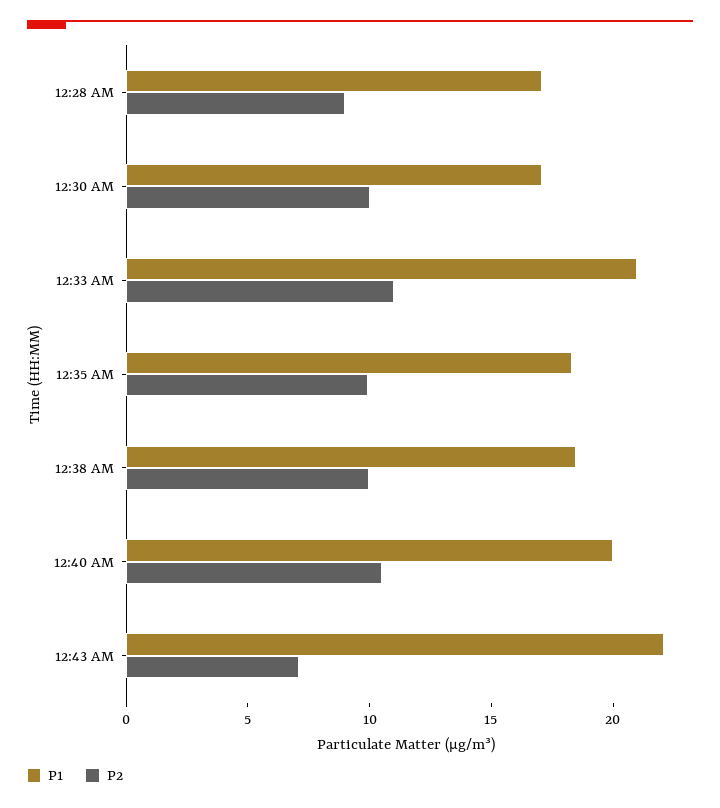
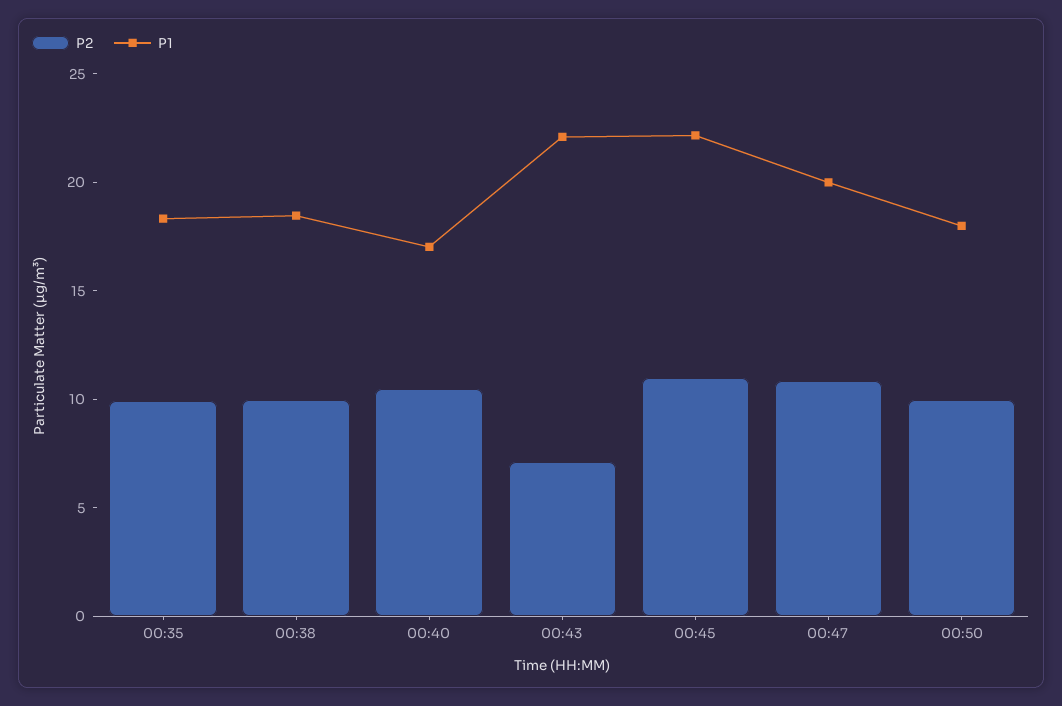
P1, 12:28 AM: 17 -> none
P2, 12:28 AM: 9 -> none
P1, 12:30 AM: 17 -> none
P2, 12:30 AM: 10 -> none
P1, 12:33 AM: 21 -> none
P2, 12:33 AM: 11 -> none
P1, 12:40 AM: 20 -> 17
P2, 00:45: none -> 11
P1, 00:45: none -> 22
P2, 00:47: none -> 11
P1, 00:47: none -> 20
P2, 00:50: none -> 10
P1, 00:50: none -> 18

